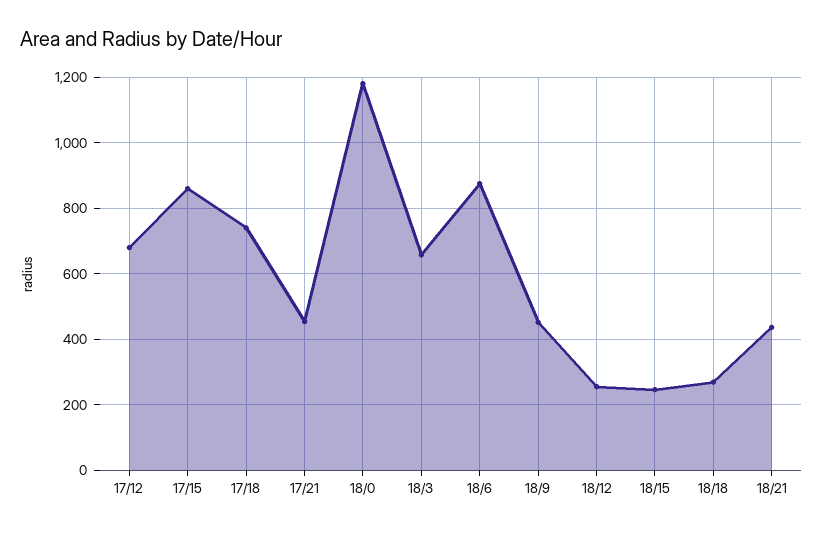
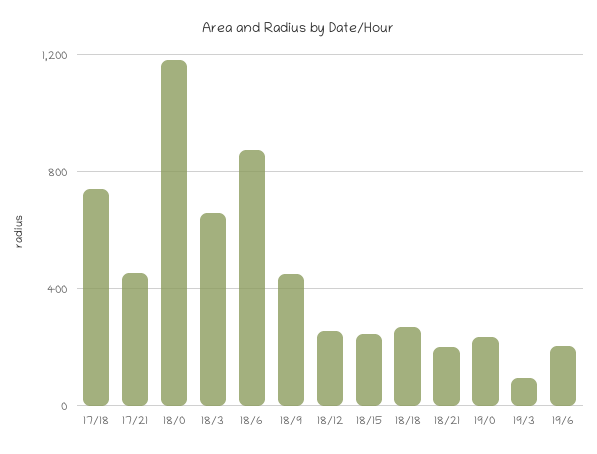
17/12: 680 -> none
17/15: 860 -> none
18/21: 440 -> 200
19/0: none -> 250
19/3: none -> 100
19/6: none -> 200

